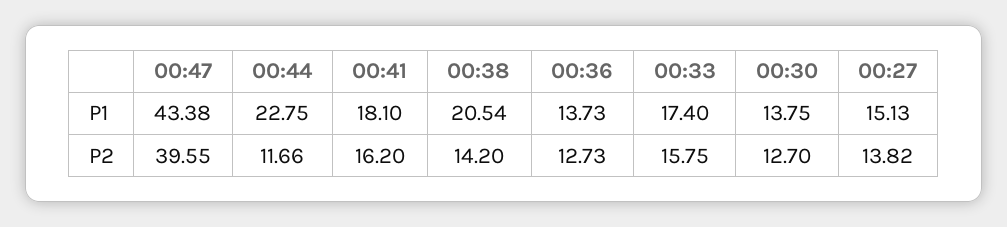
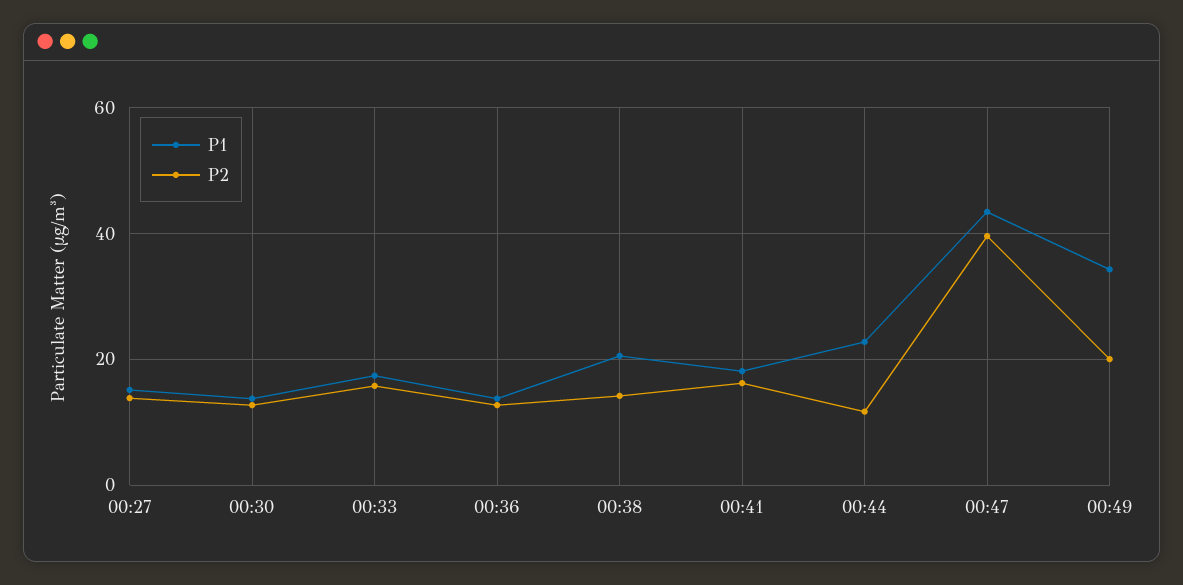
P1, 00:49: none -> 34
P2, 00:49: none -> 20

